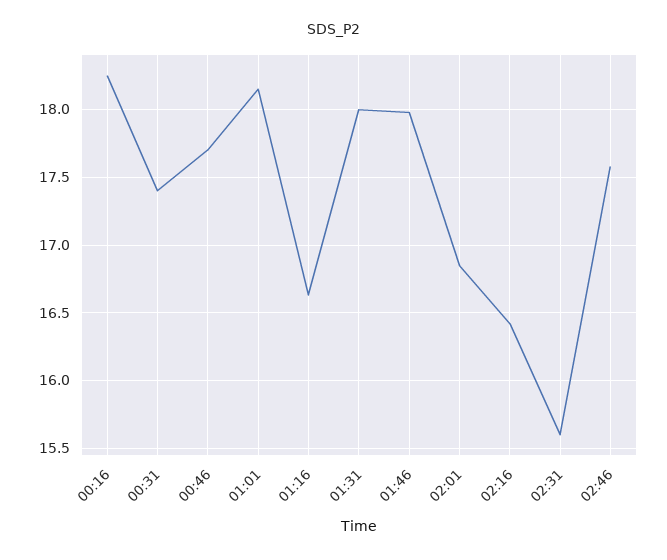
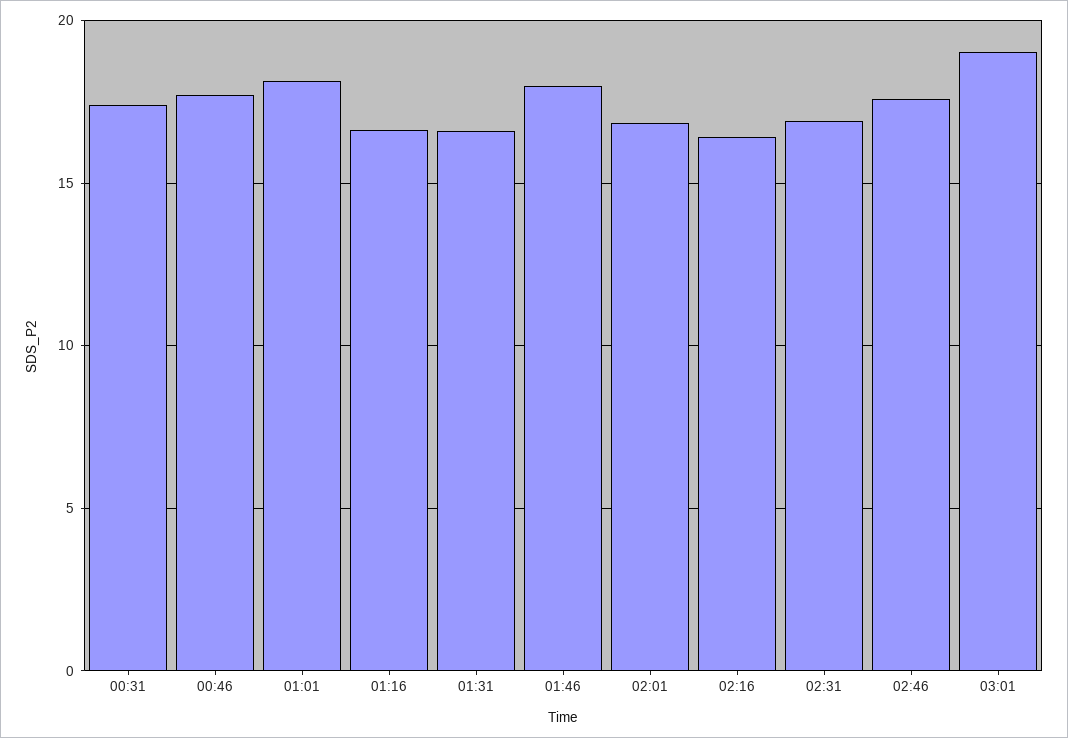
00:16: 18.25 -> none
01:31: 18 -> 16.5
02:31: 15.6 -> 17
03:01: none -> 19

